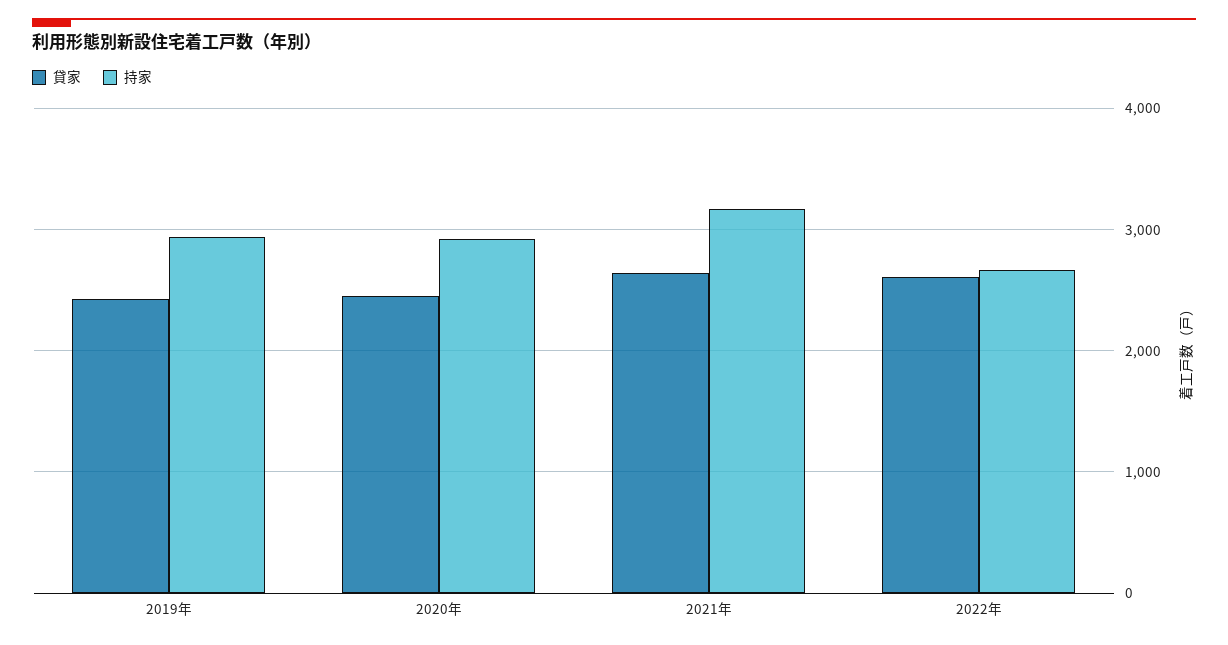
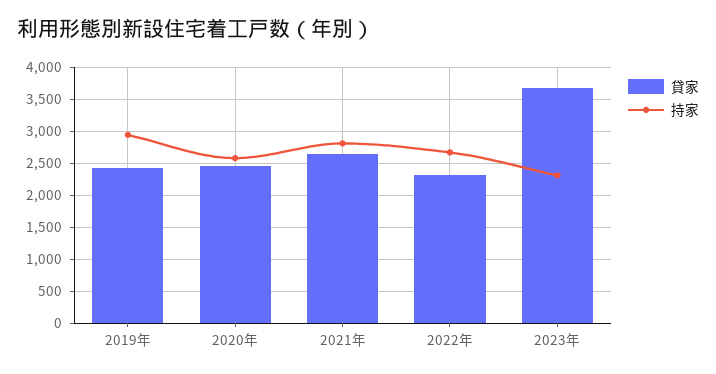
持家, 2020年: 2900 -> 2600
持家, 2021年: 3200 -> 2800
貸家, 2022年: 2600 -> 2300
貸家, 2023年: none -> 3700
持家, 2023年: none -> 2300

